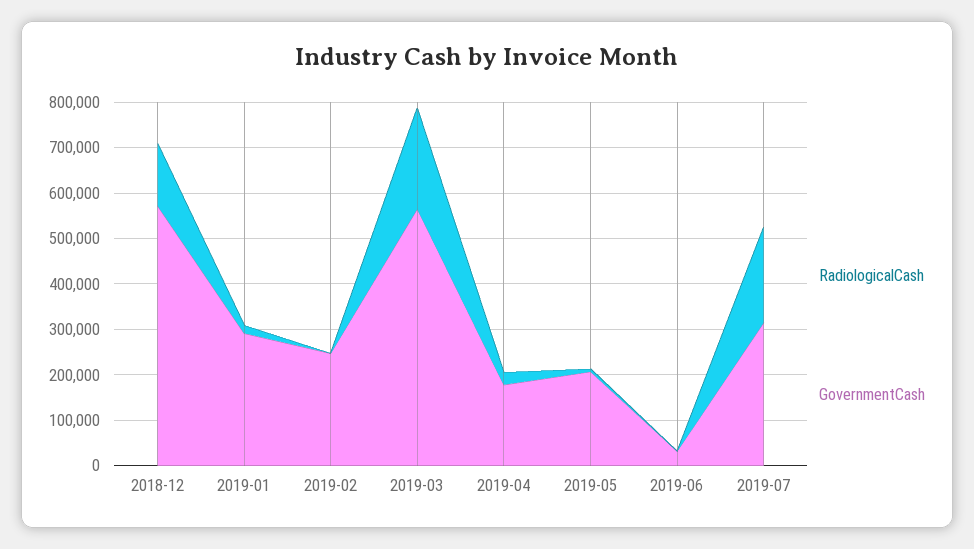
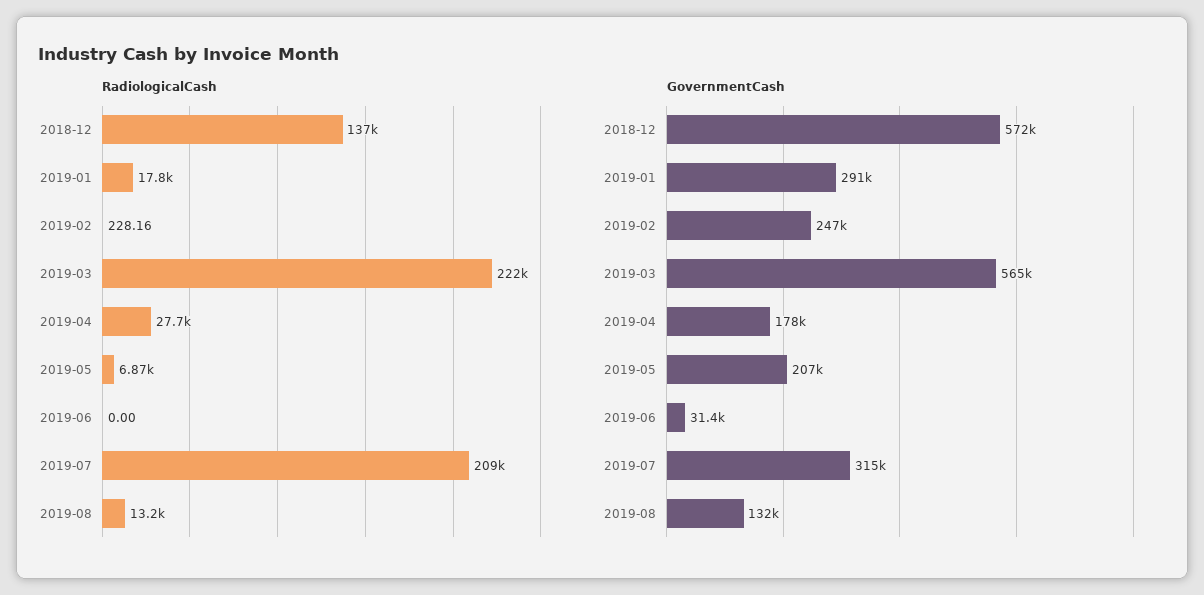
RadiologicalCash, 2019-08: none -> 13200
GovernmentCash, 2019-08: none -> 132000

